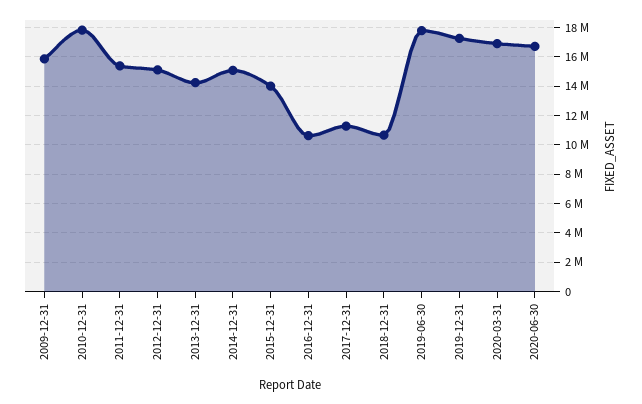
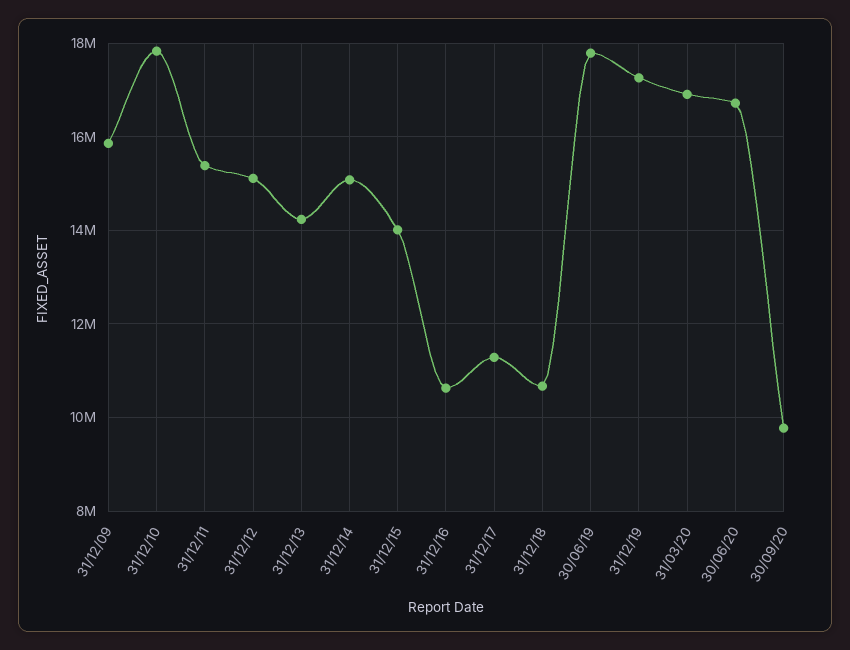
30/09/20: none -> 9800000

